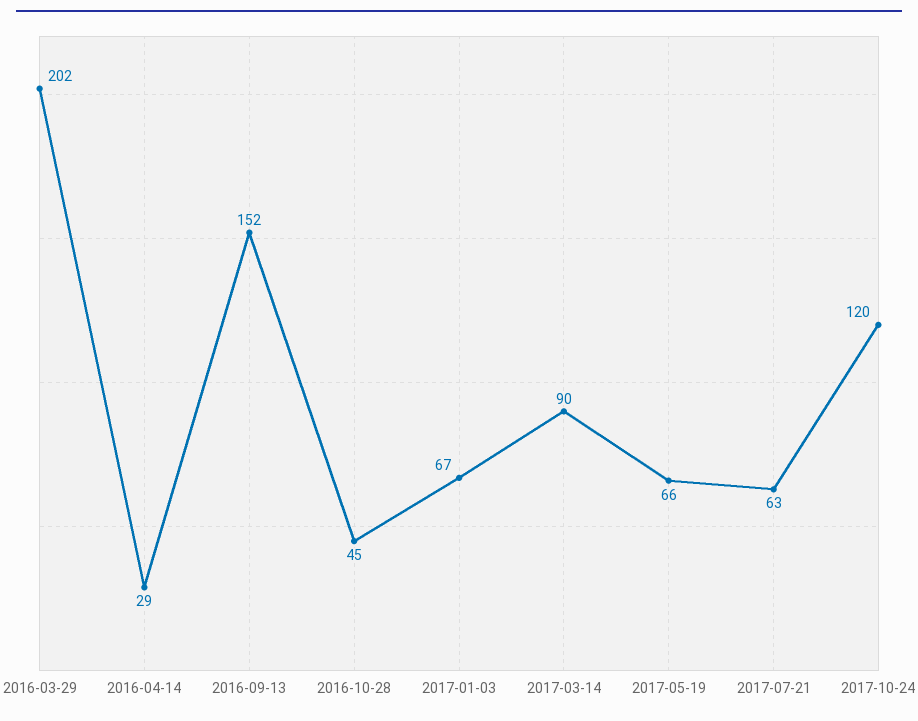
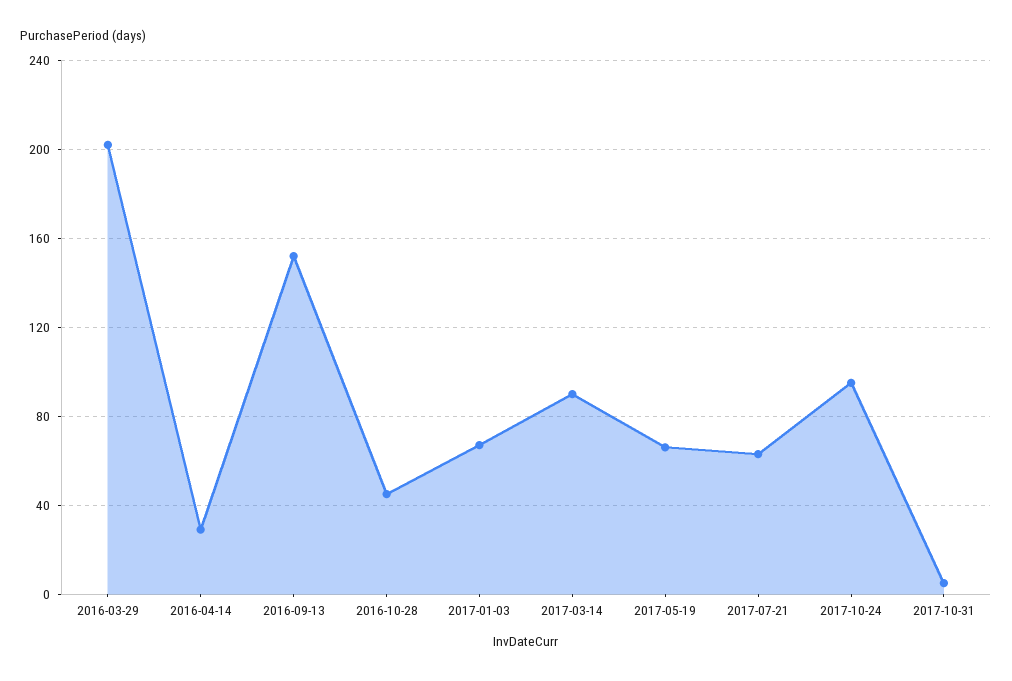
2017-10-24: 120 -> 95
2017-10-31: none -> 5

